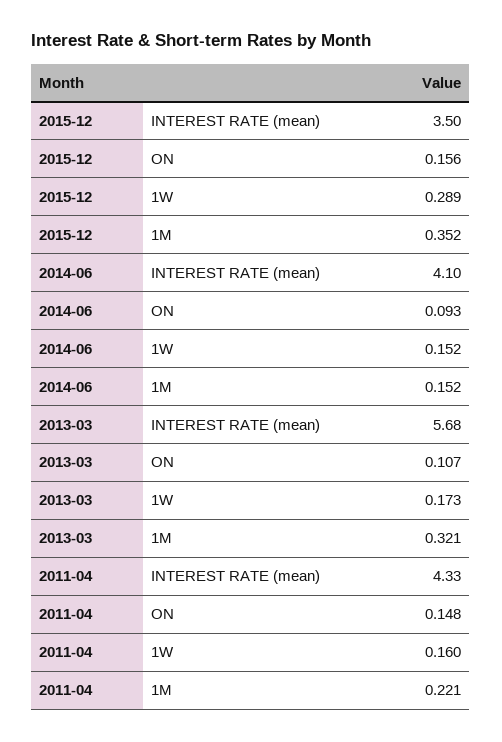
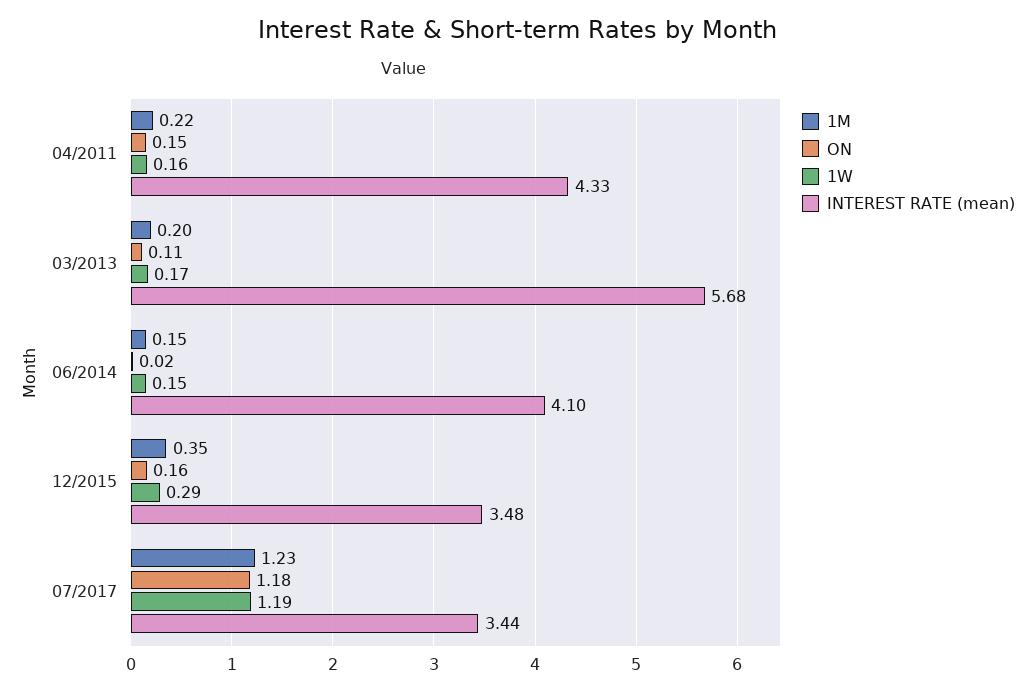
INTEREST RATE (mean), 2015-12: 3.5 -> 3.48
ON, 2014-06: 0.093 -> 0.02
1M, 2013-03: 0.321 -> 0.2
1M, 07/2017: none -> 1.23
ON, 07/2017: none -> 1.18
1W, 07/2017: none -> 1.19
INTEREST RATE (mean), 07/2017: none -> 3.44

